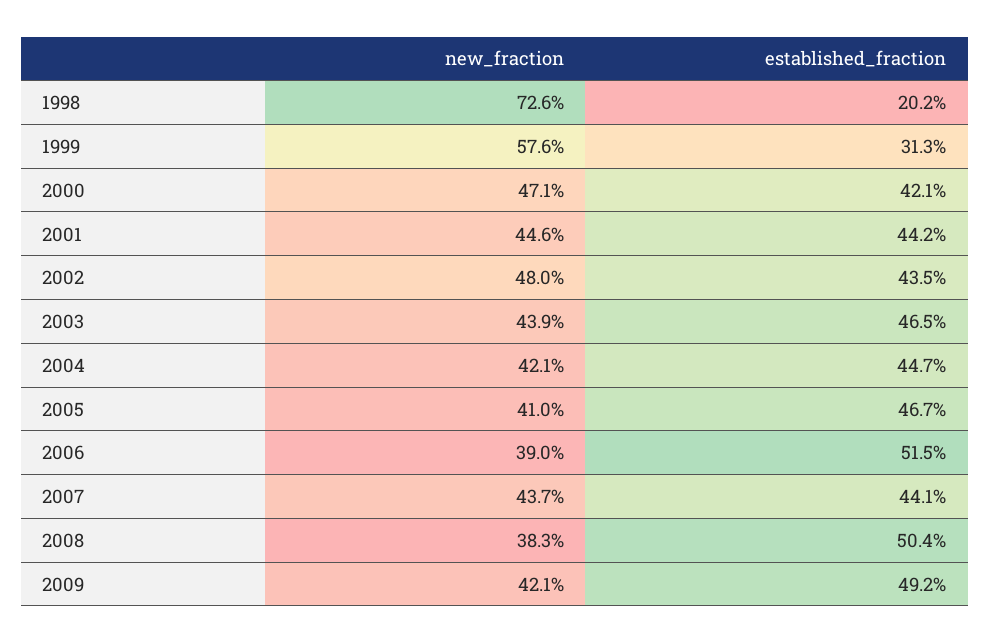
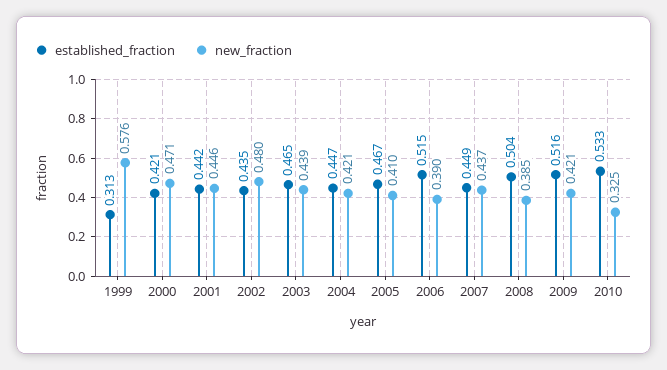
new_fraction, 1998: 0.726 -> none
established_fraction, 1998: 0.202 -> none
established_fraction, 2007: 0.441 -> 0.449
new_fraction, 2008: 0.383 -> 0.385
established_fraction, 2009: 0.492 -> 0.516
established_fraction, 2010: none -> 0.533
new_fraction, 2010: none -> 0.325

